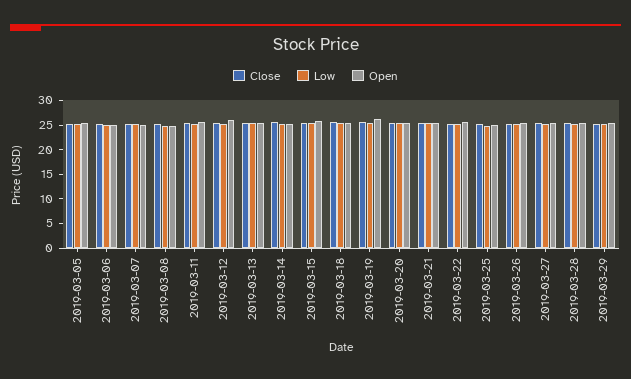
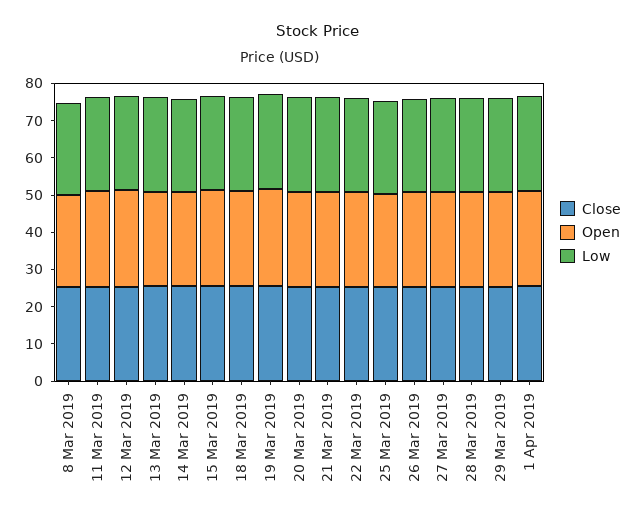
Close, 2019-03-05: 25 -> none
Low, 2019-03-05: 25 -> none
Open, 2019-03-05: 25 -> none
Close, 2019-03-06: 25 -> none
Low, 2019-03-06: 25 -> none
Open, 2019-03-06: 25 -> none
Close, 2019-03-07: 25 -> none
Low, 2019-03-07: 25 -> none
Open, 2019-03-07: 25 -> none
Close, 1 Apr 2019: none -> 25
Open, 1 Apr 2019: none -> 25
Low, 1 Apr 2019: none -> 25

